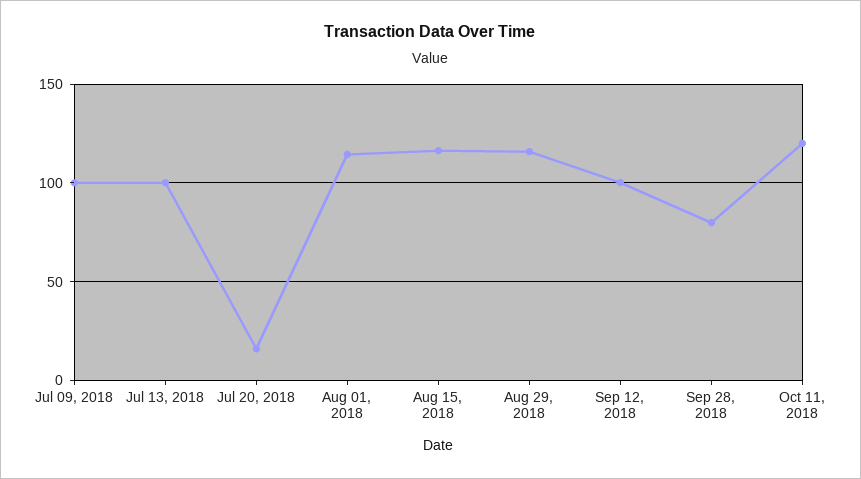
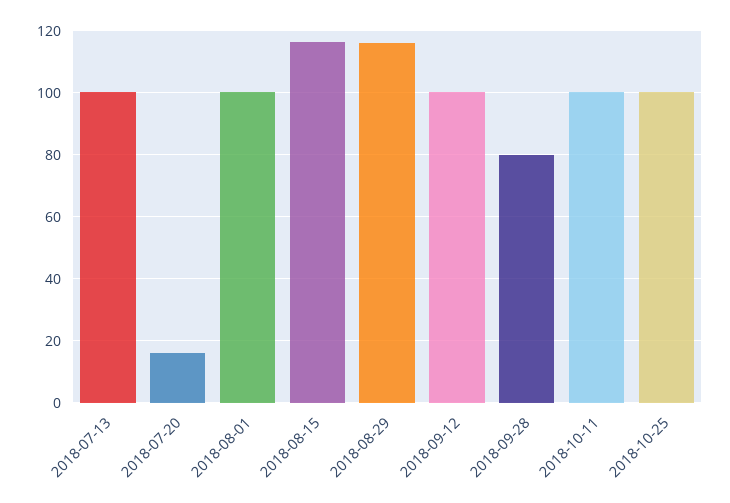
Jul 09, 2018: 100 -> none
Aug 01, 2018: 115 -> 100
Oct 11, 2018: 120 -> 100
2018-10-25: none -> 100

